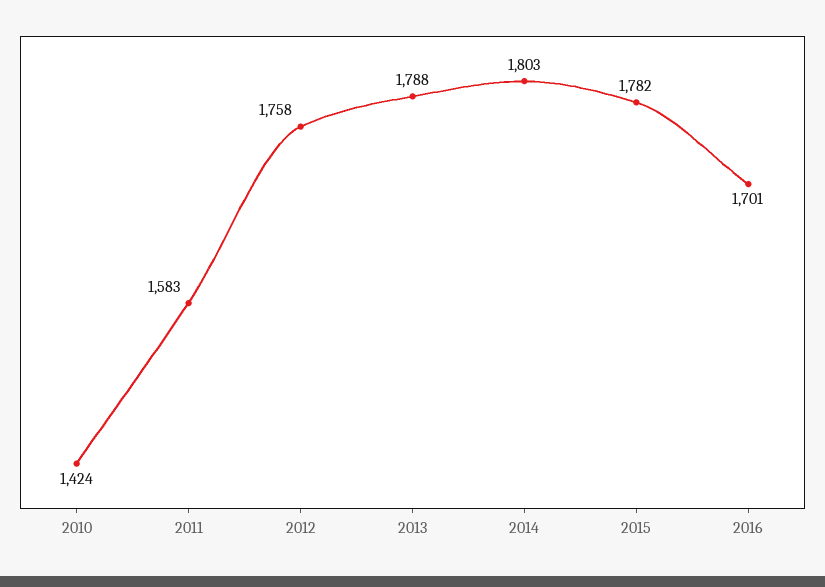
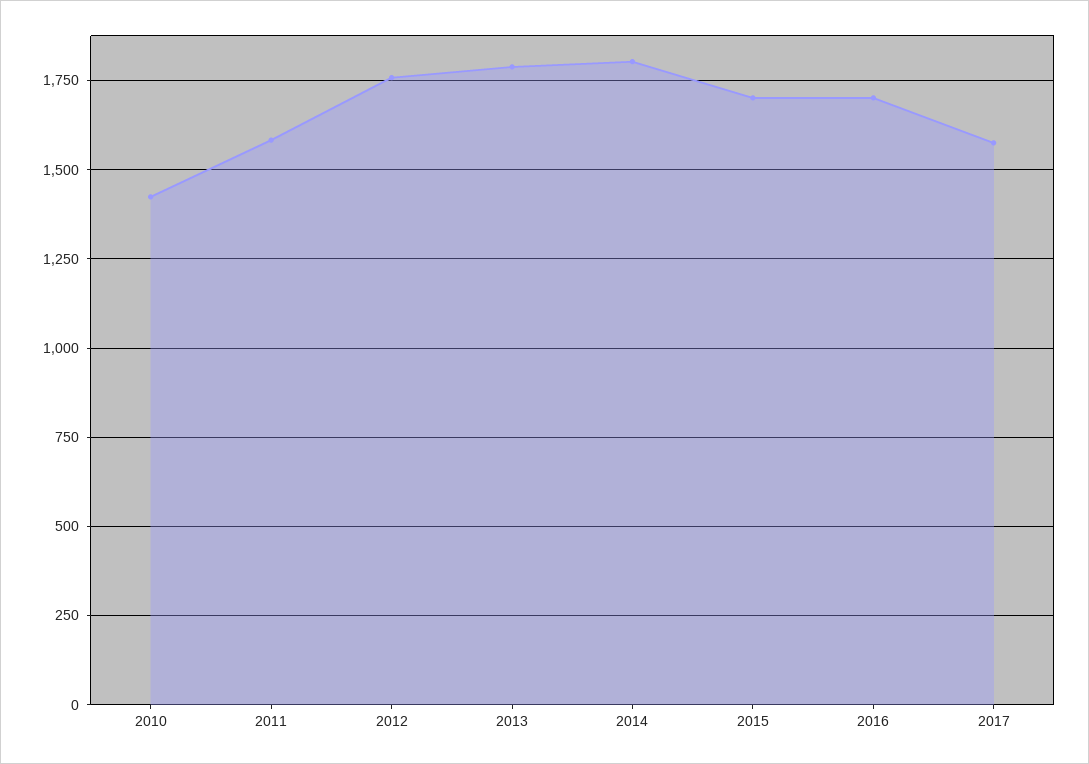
2015: 1782 -> 1700
2017: none -> 1575

